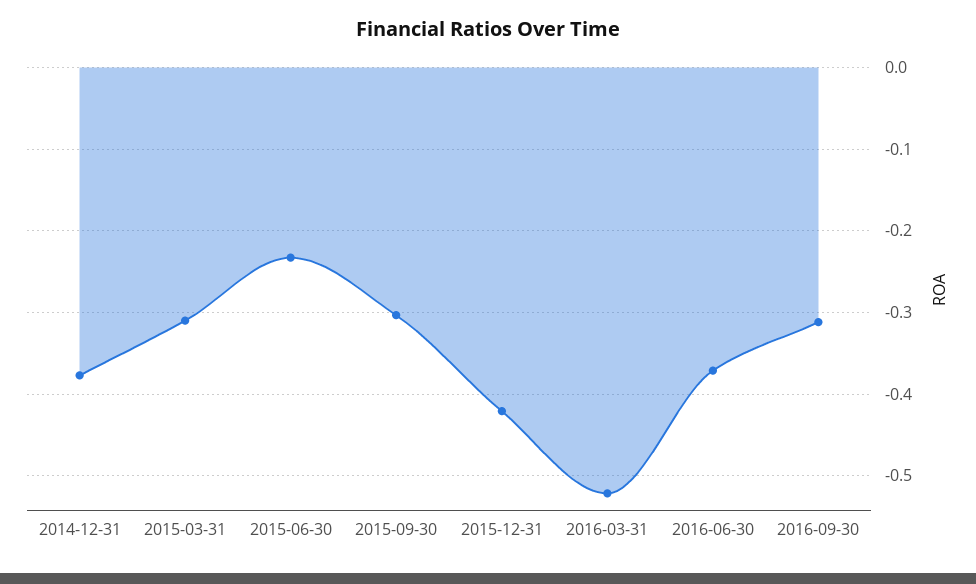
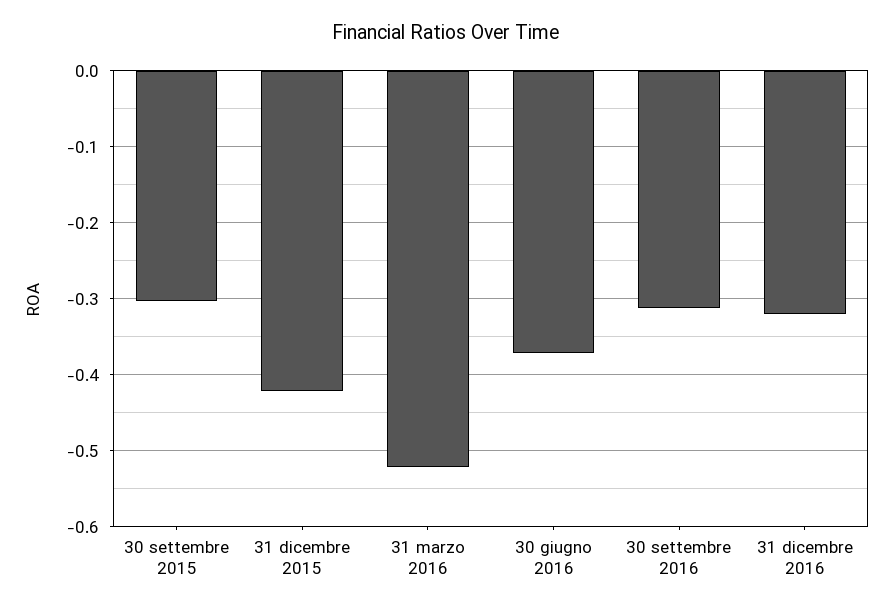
2014-12-31: -0.38 -> none
2015-03-31: -0.31 -> none
2015-06-30: -0.23 -> none
31 dicembre 2016: none -> -0.32

